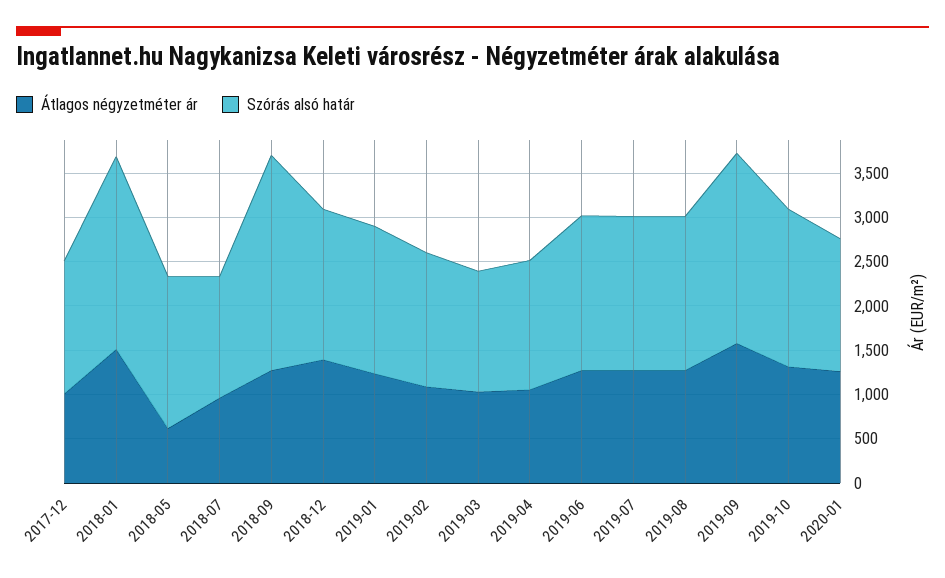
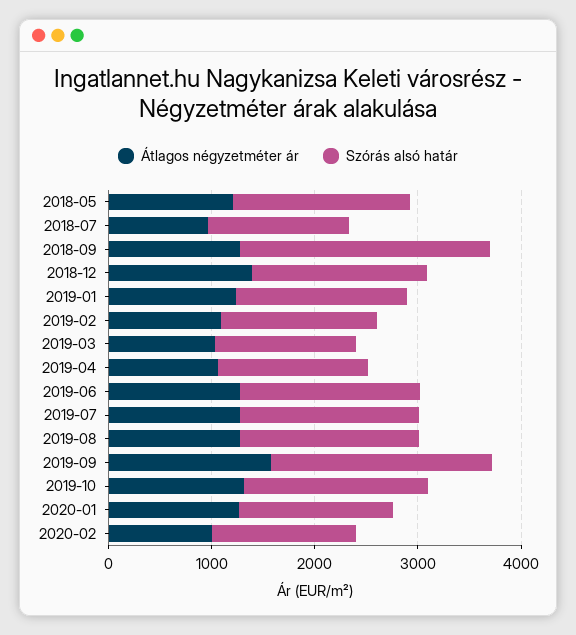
Átlagos négyzetméter ár, 2017-12: 1000 -> none
Szórás alsó határ, 2017-12: 1500 -> none
Átlagos négyzetméter ár, 2018-01: 1500 -> none
Szórás alsó határ, 2018-01: 2200 -> none
Átlagos négyzetméter ár, 2018-05: 600 -> 1200
Átlagos négyzetméter ár, 2020-02: none -> 1000
Szórás alsó határ, 2020-02: none -> 1400

